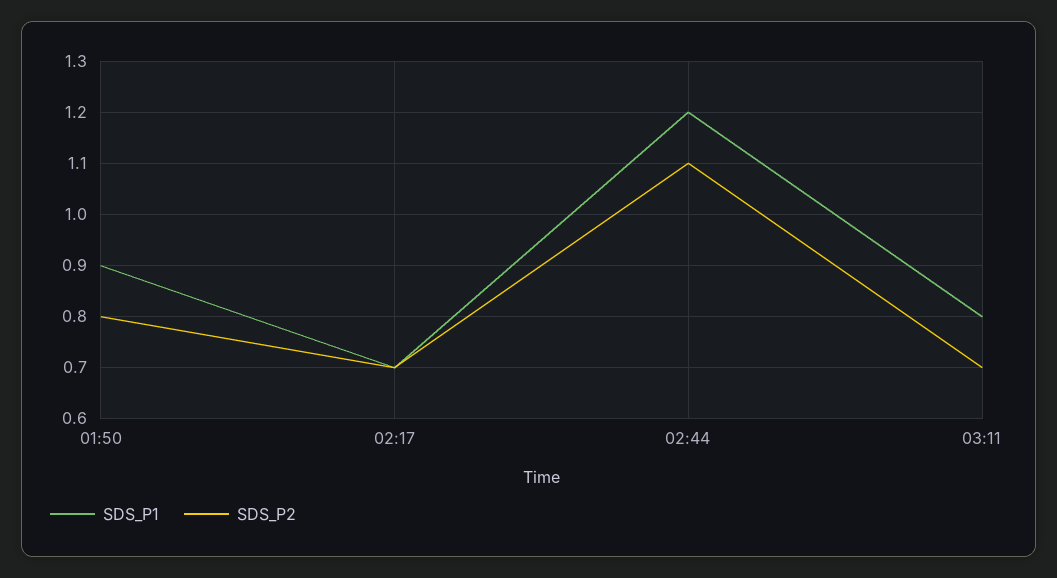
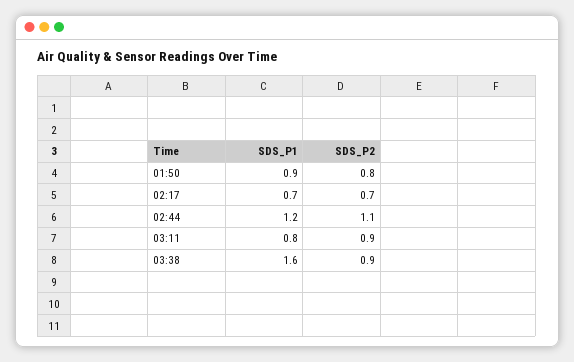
SDS_P2, 03:11: 0.7 -> 0.9
SDS_P1, 03:38: none -> 1.6
SDS_P2, 03:38: none -> 0.9

